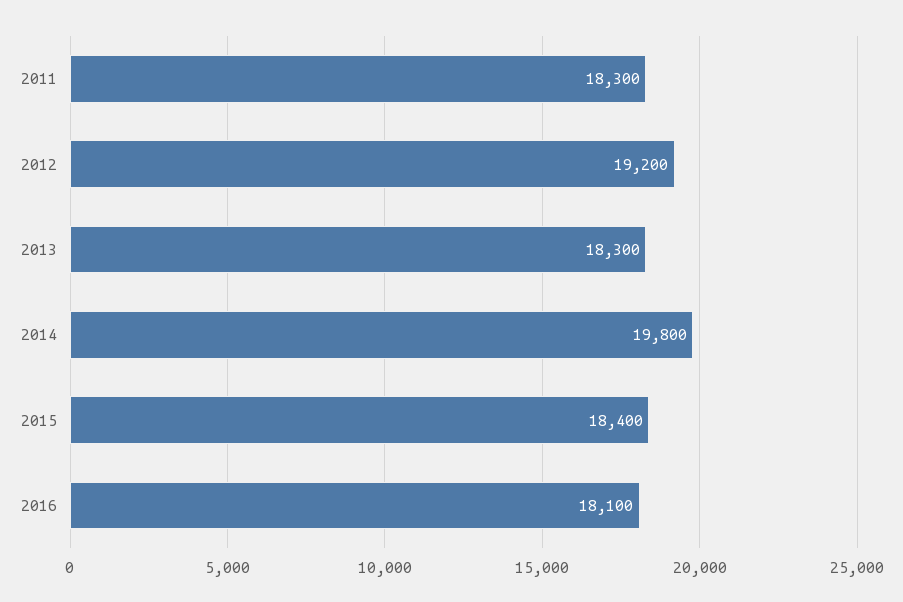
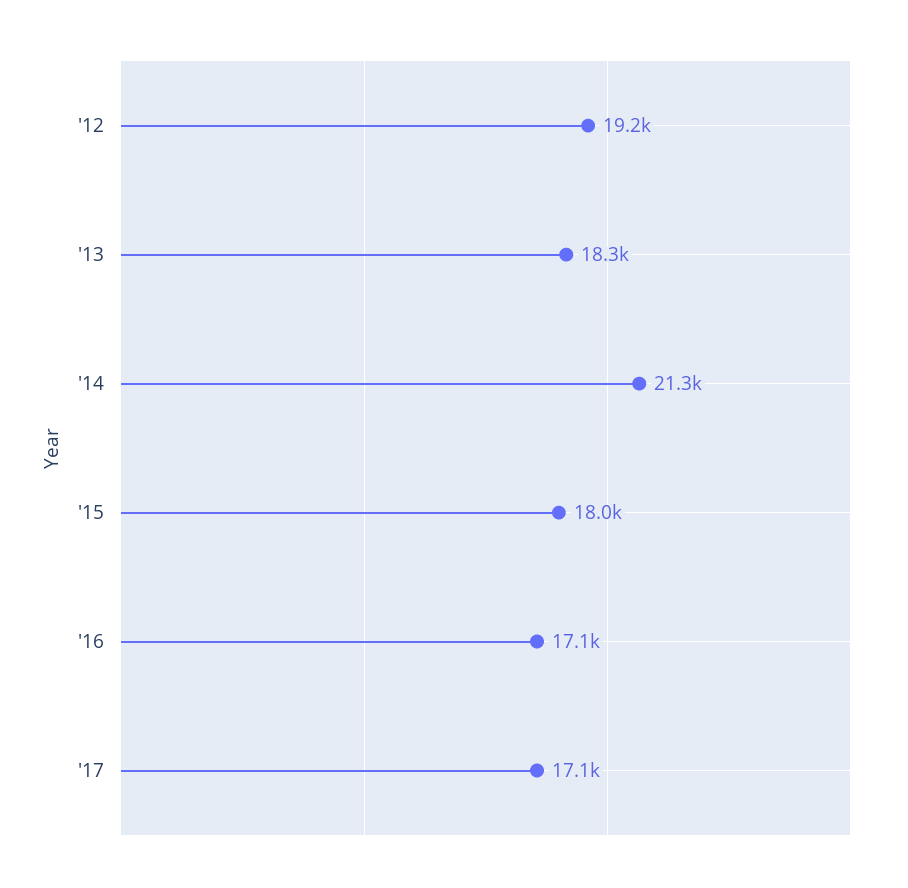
2011: 18300 -> none
2014: 19800 -> 21300
2015: 18400 -> 18000
2016: 18100 -> 17100
'17: none -> 17100

